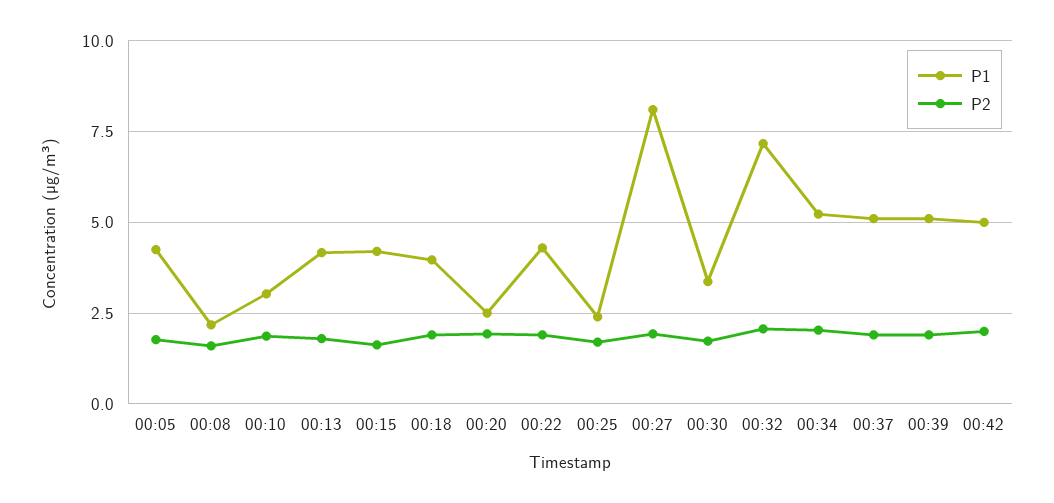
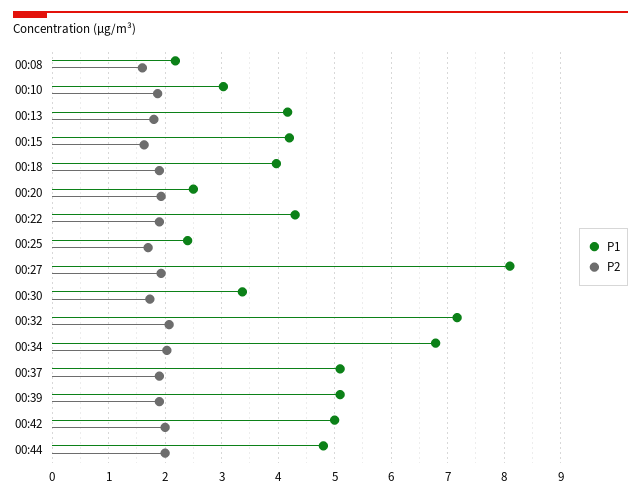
P1, 00:05: 4.25 -> none
P2, 00:05: 1.75 -> none
P1, 00:34: 5.25 -> 6.8
P1, 00:44: none -> 4.8
P2, 00:44: none -> 2

